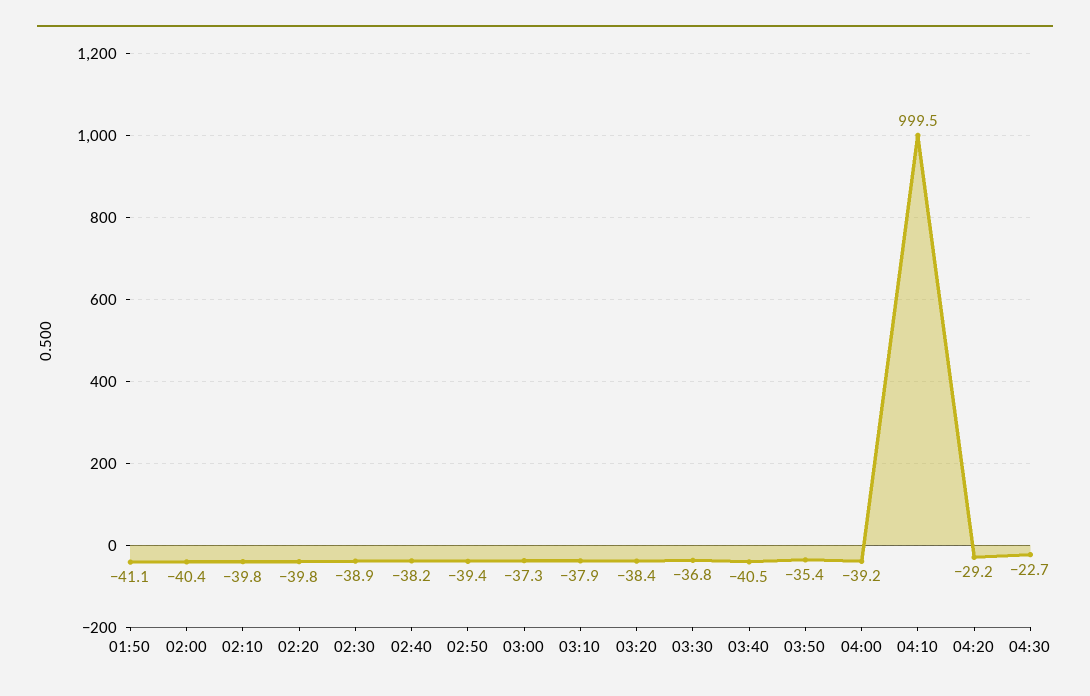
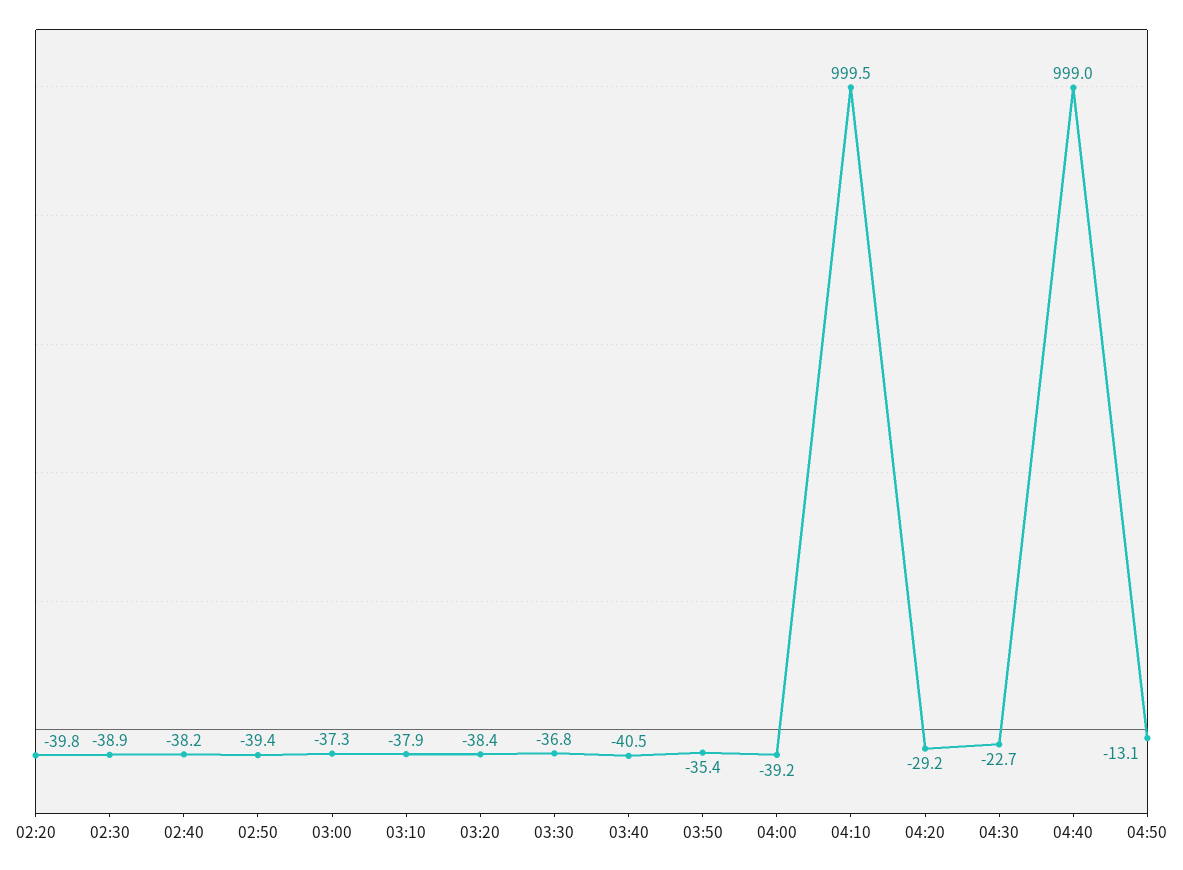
01:50: -41.1 -> none
02:00: -40.4 -> none
02:10: -39.8 -> none
04:40: none -> 999
04:50: none -> -13.1

